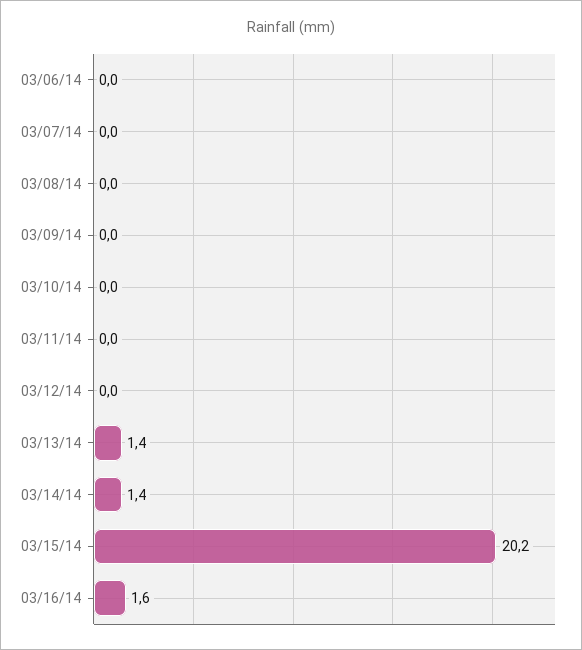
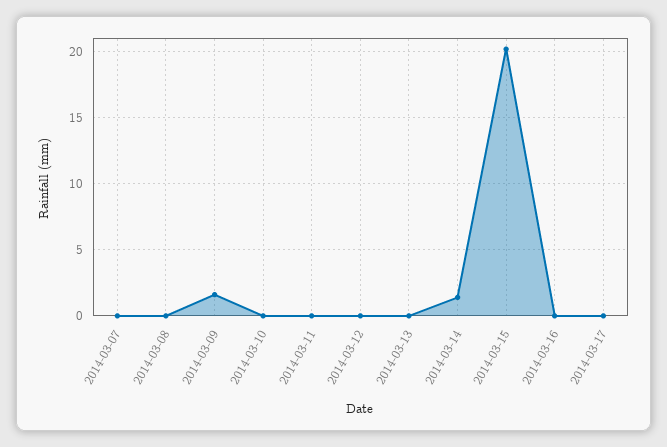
03/06/14: 0 -> none
03/09/14: 0 -> 1.5
03/13/14: 1.4 -> 0
03/16/14: 1.6 -> 0
2014-03-17: none -> 0

